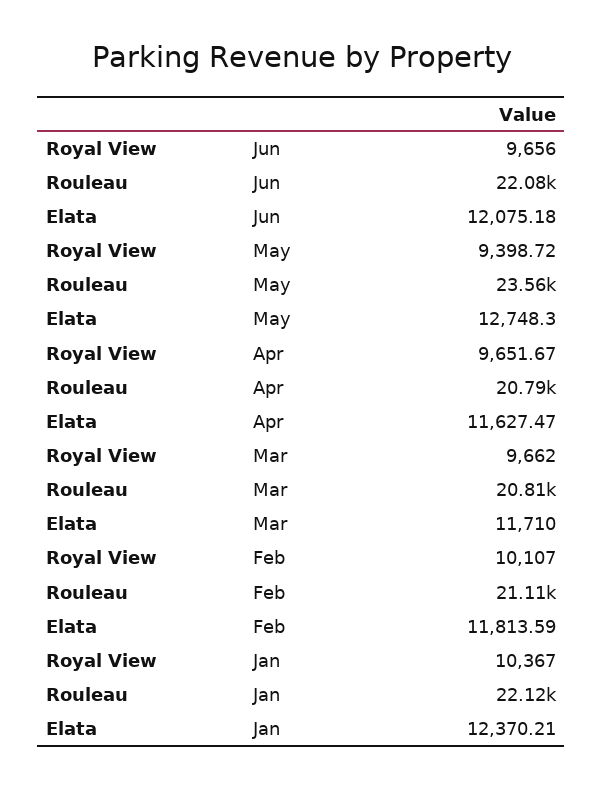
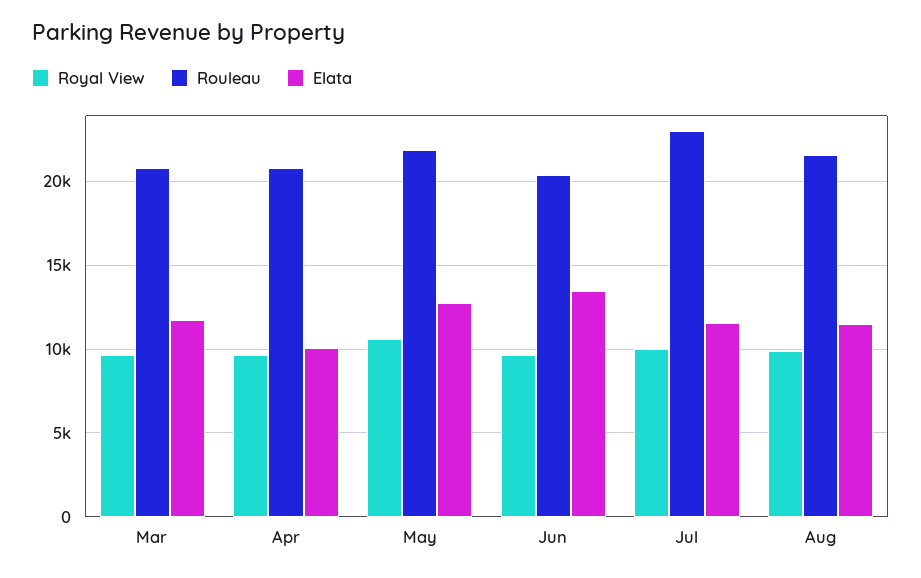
Rouleau, Jun: 22080 -> 20500
Elata, Jun: 12075.18 -> 13500
Royal View, May: 9398.72 -> 10500
Rouleau, May: 23560 -> 22000
Elata, Apr: 11627.47 -> 10000
Royal View, Feb: 10107 -> none
Rouleau, Feb: 21110 -> none
Elata, Feb: 11813.59 -> none
Royal View, Jan: 10367 -> none
Rouleau, Jan: 22120 -> none
Elata, Jan: 12370.21 -> none
Royal View, Jul: none -> 10000
Rouleau, Jul: none -> 23000
Elata, Jul: none -> 11500
Royal View, Aug: none -> 10000
Rouleau, Aug: none -> 21500
Elata, Aug: none -> 11500

